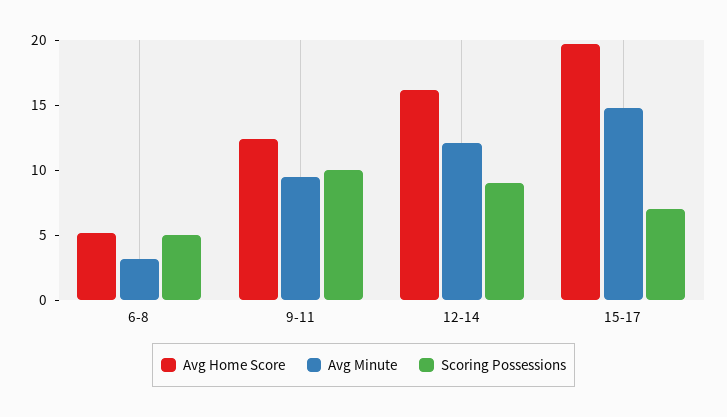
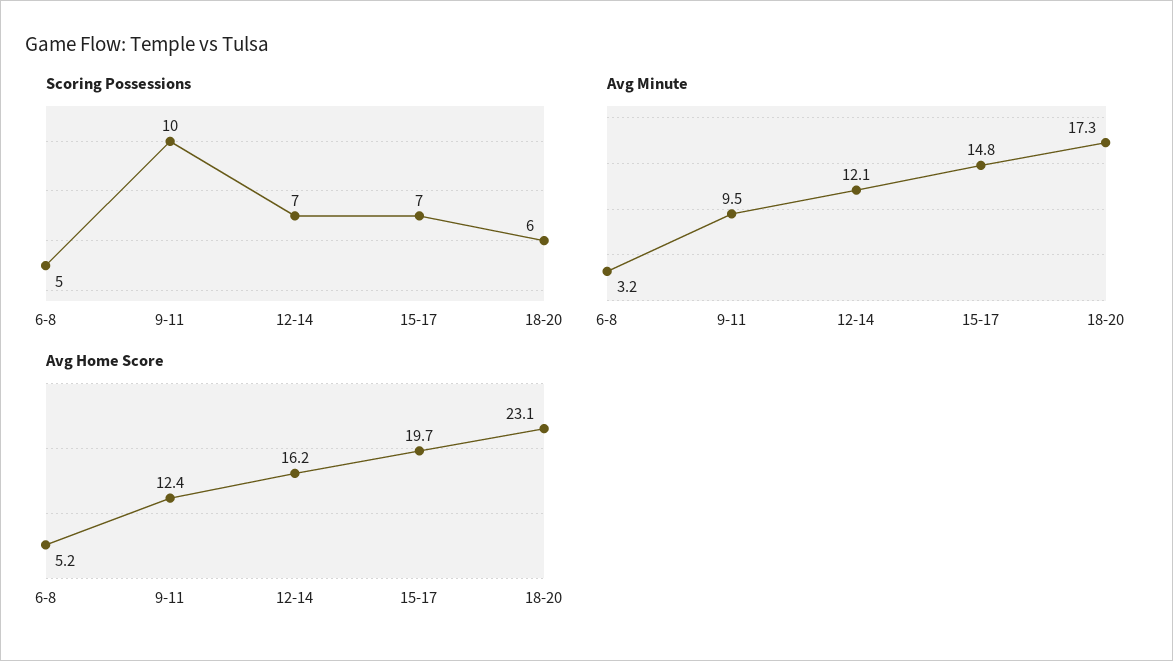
Scoring Possessions, 12-14: 9 -> 7
Scoring Possessions, 18-20: none -> 6
Avg Minute, 18-20: none -> 17.3
Avg Home Score, 18-20: none -> 23.1

